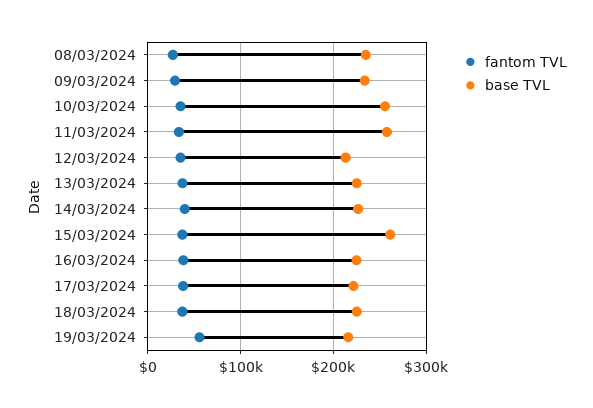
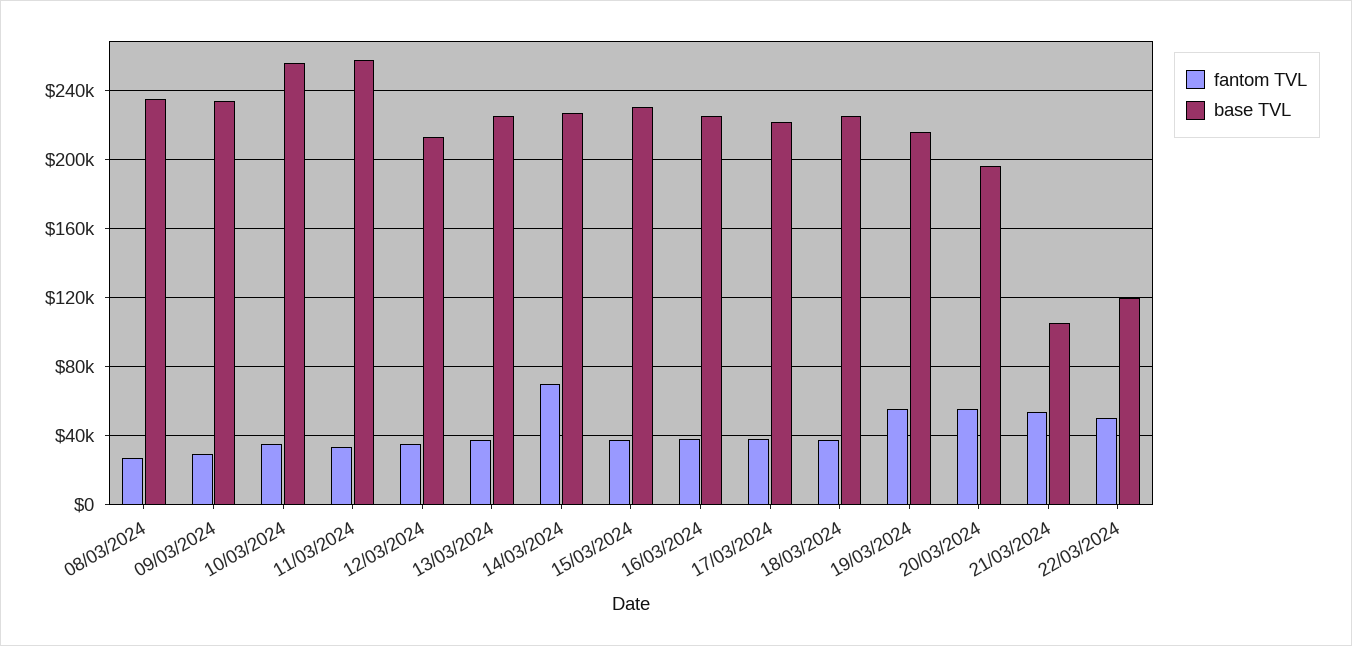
fantom TVL, 14/03/2024: 40000 -> 70000
base TVL, 15/03/2024: 260000 -> 230000
fantom TVL, 20/03/2024: none -> 55000
base TVL, 20/03/2024: none -> 195000
fantom TVL, 21/03/2024: none -> 55000
base TVL, 21/03/2024: none -> 105000
fantom TVL, 22/03/2024: none -> 50000
base TVL, 22/03/2024: none -> 120000

